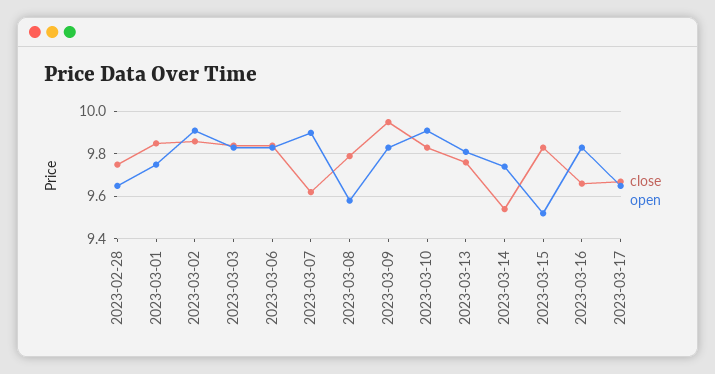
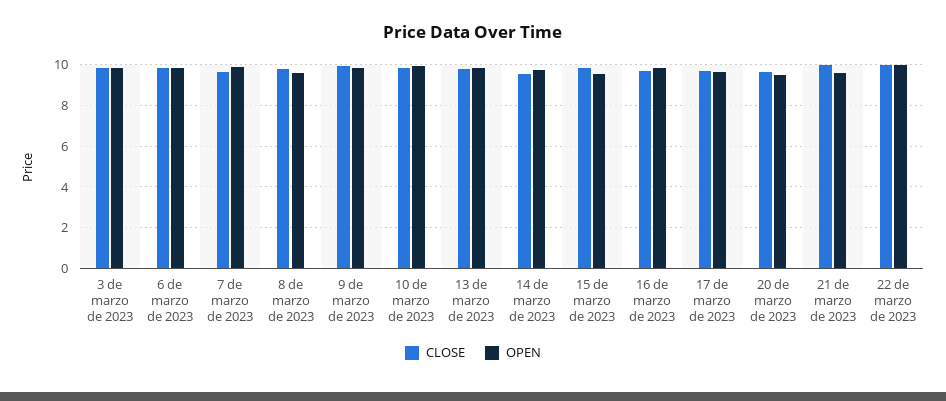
close, 2023-02-28: 9.75 -> none
open, 2023-02-28: 9.65 -> none
close, 2023-03-01: 9.85 -> none
open, 2023-03-01: 9.75 -> none
close, 2023-03-02: 9.85 -> none
open, 2023-03-02: 9.9 -> none
close, 20 de marzo de 2023: none -> 9.5
open, 20 de marzo de 2023: none -> 9.5
close, 21 de marzo de 2023: none -> 10
open, 21 de marzo de 2023: none -> 9.5
close, 22 de marzo de 2023: none -> 10
open, 22 de marzo de 2023: none -> 10

